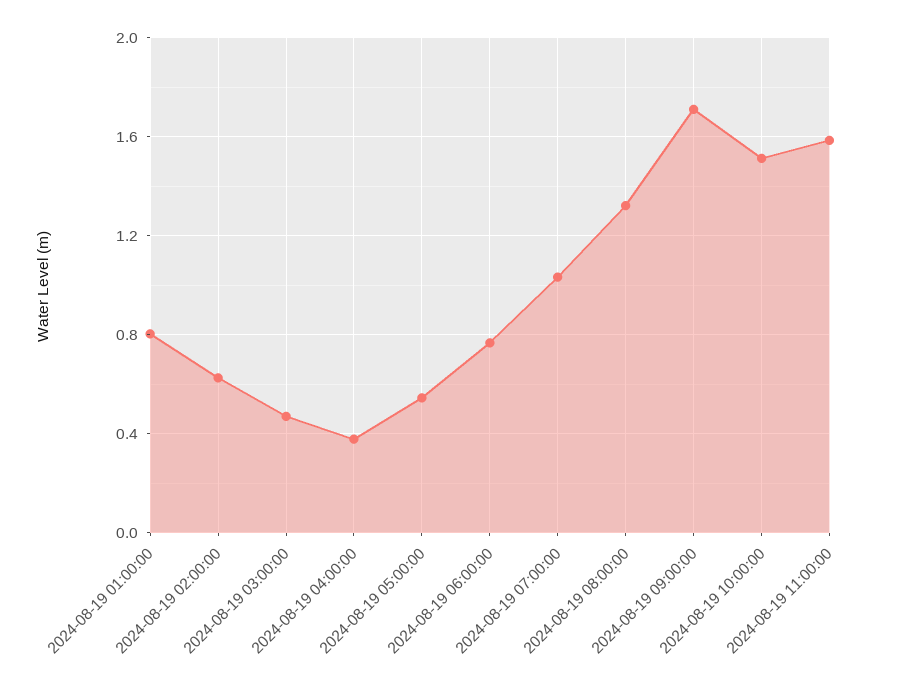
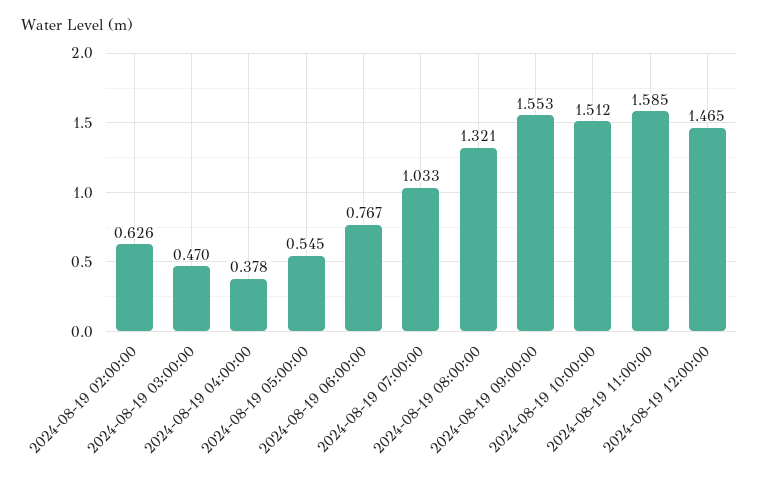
2024-08-19 01:00:00: 0.8 -> none
2024-08-19 09:00:00: 1.7 -> 1.553
2024-08-19 12:00:00: none -> 1.465

